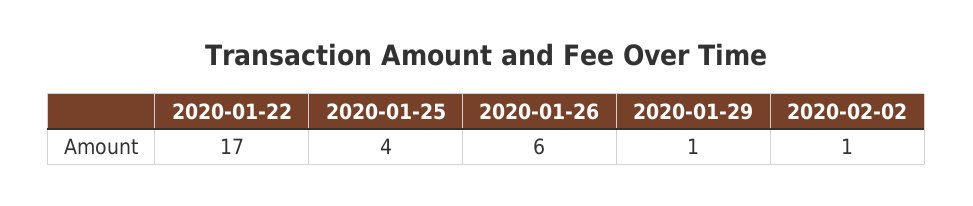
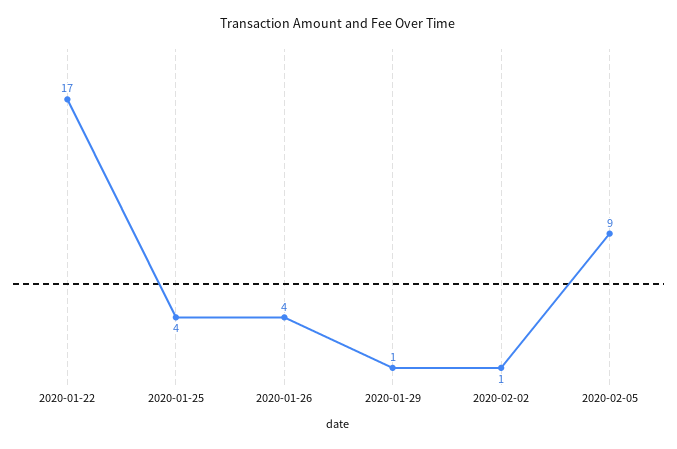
2020-01-26: 6 -> 4
2020-02-05: none -> 9

